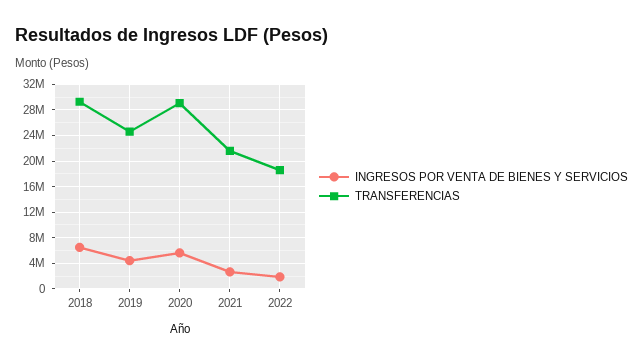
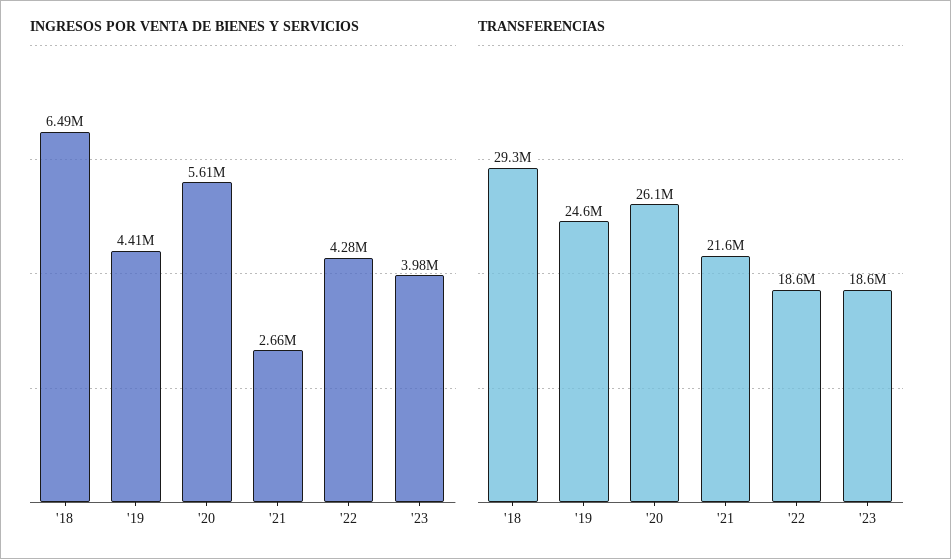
TRANSFERENCIAS, 2020: 29000000 -> 26100000
INGRESOS POR VENTA DE BIENES Y SERVICIOS, 2022: 2000000 -> 4280000
INGRESOS POR VENTA DE BIENES Y SERVICIOS, '23: none -> 3980000
TRANSFERENCIAS, '23: none -> 18600000

